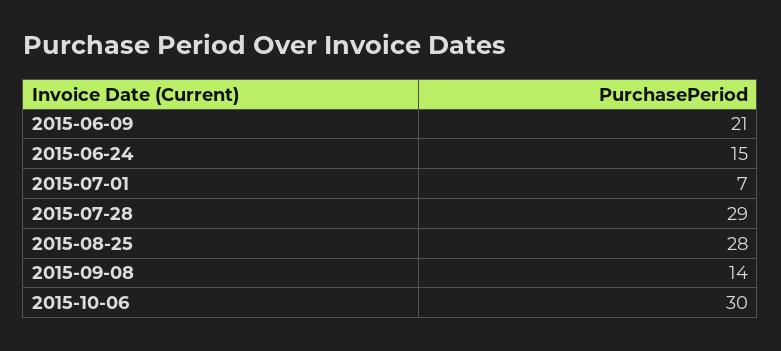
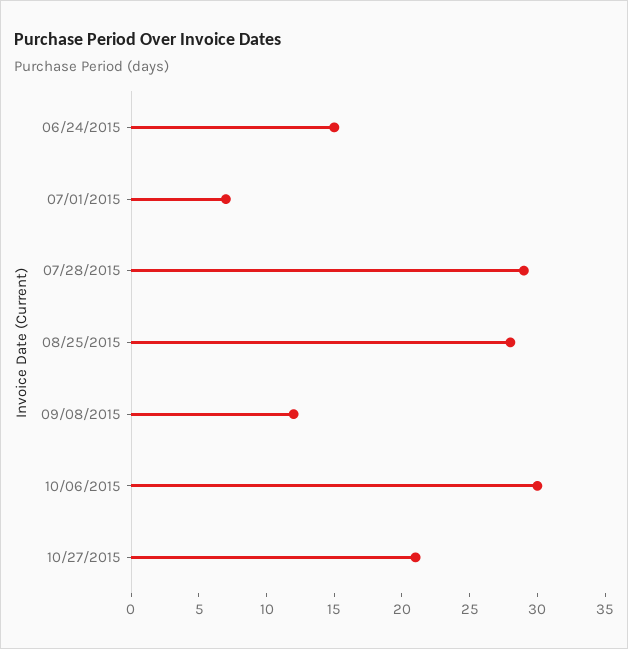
2015-06-09: 21 -> none
2015-09-08: 14 -> 12
10/27/2015: none -> 21

